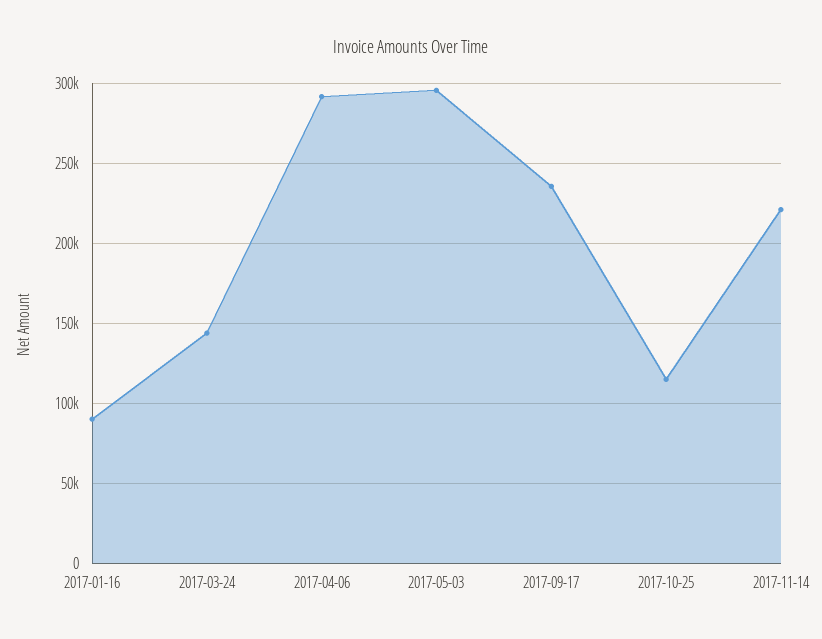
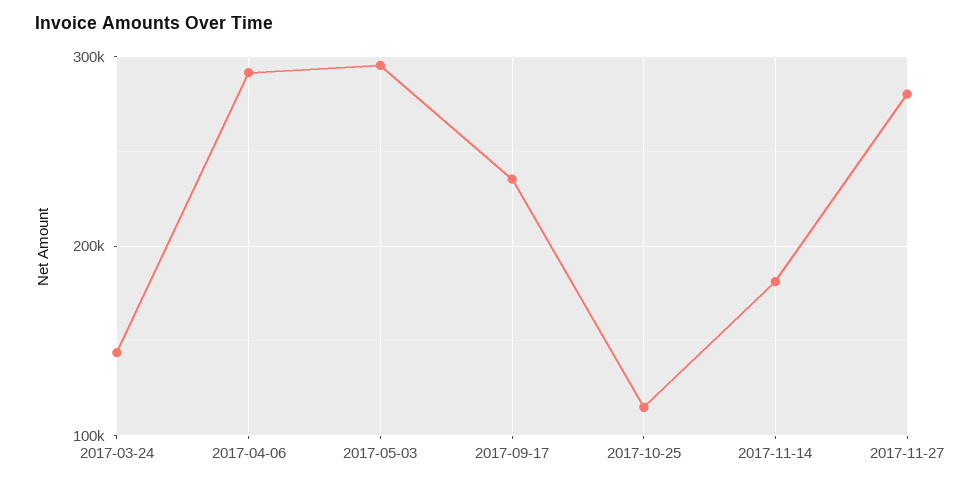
2017-01-16: 90000 -> none
2017-11-14: 220000 -> 180000
2017-11-27: none -> 280000

